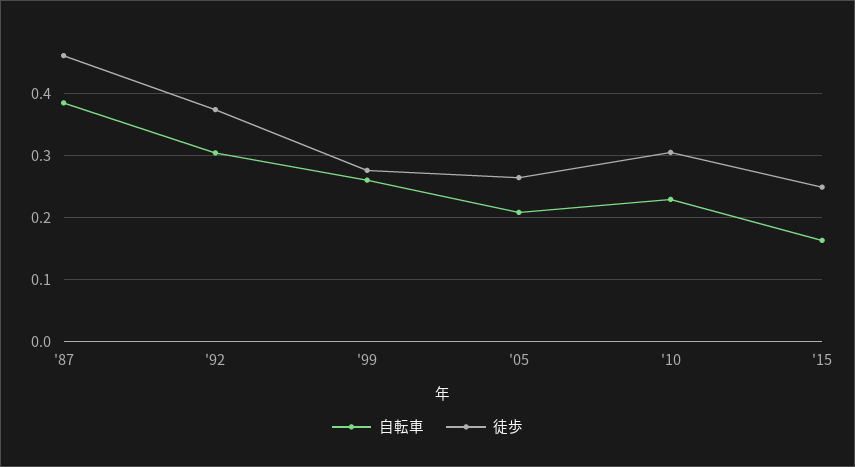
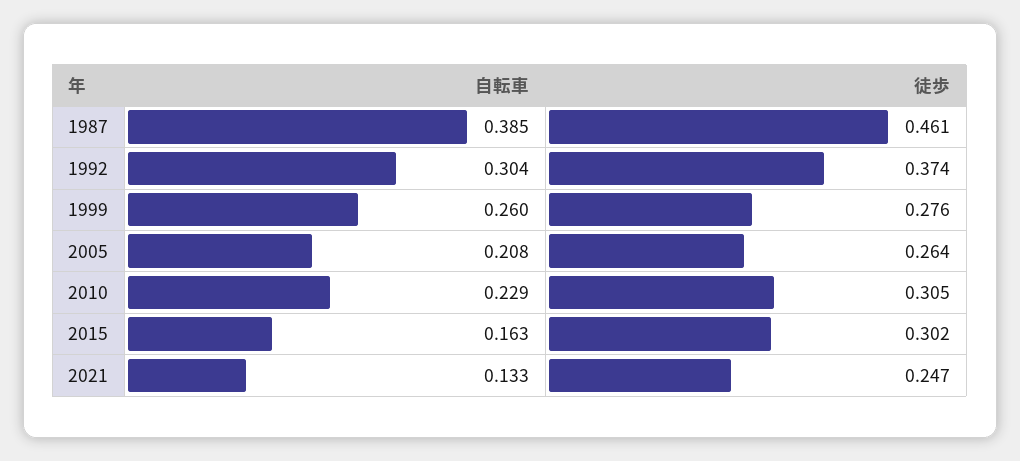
徒歩, '15: 0.25 -> 0.302
自転車, 2021: none -> 0.133
徒歩, 2021: none -> 0.247

